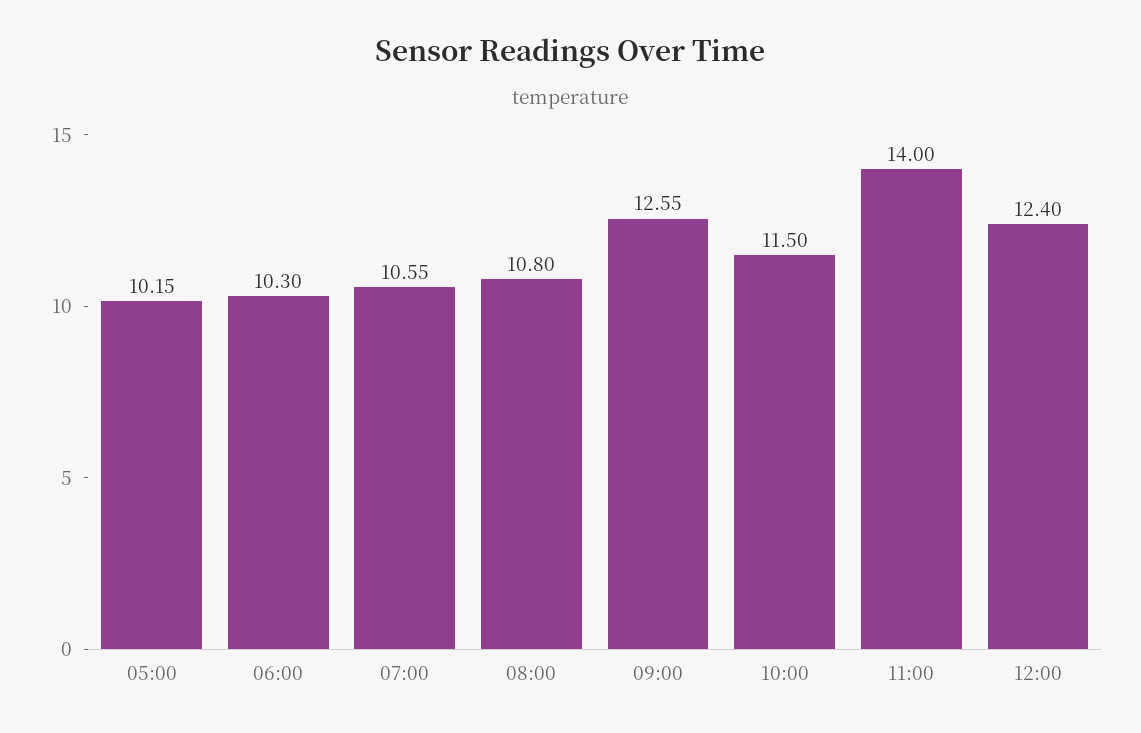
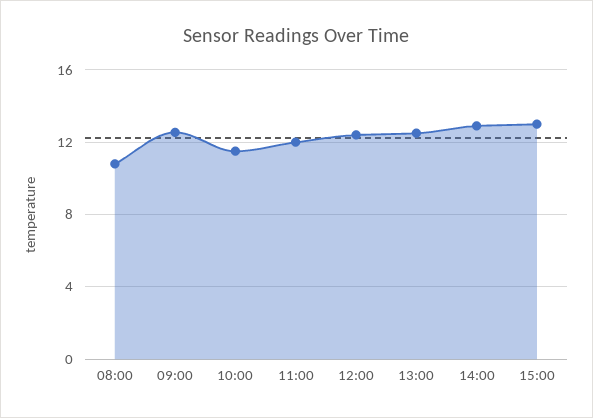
05:00: 10.15 -> none
06:00: 10.3 -> none
07:00: 10.55 -> none
11:00: 14 -> 12
13:00: none -> 12.5
14:00: none -> 13
15:00: none -> 13

